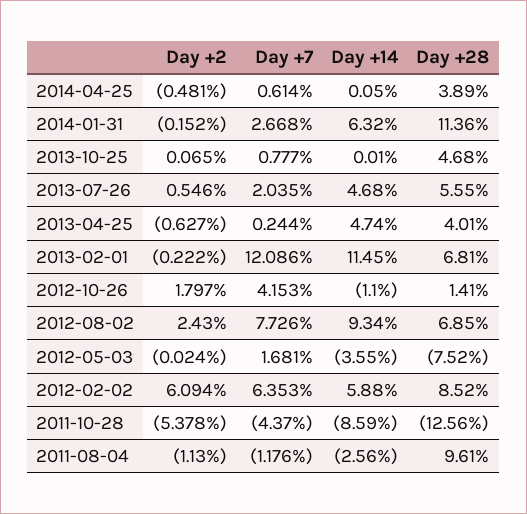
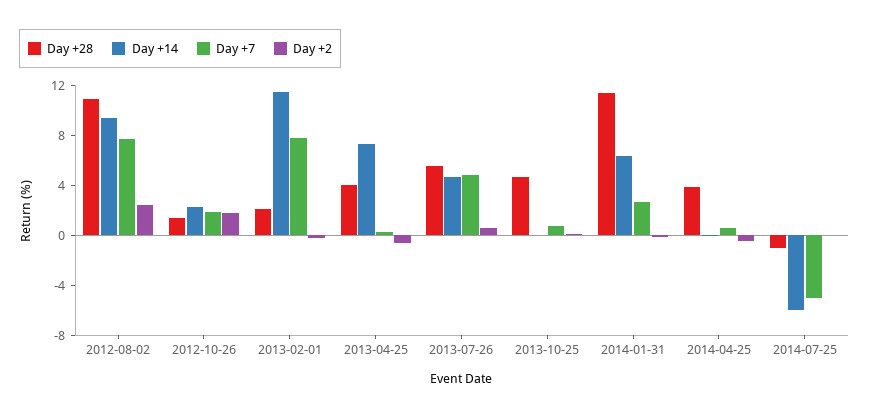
Day +7, 2013-07-26: 2.035 -> 5
Day +14, 2013-04-25: 4.74 -> 7
Day +7, 2013-02-01: 12.086 -> 8
Day +28, 2013-02-01: 6.81 -> 2
Day +7, 2012-10-26: 4.153 -> 2
Day +14, 2012-10-26: -1.1 -> 2
Day +28, 2012-08-02: 6.85 -> 11
Day +2, 2012-05-03: -0.024 -> none
Day +7, 2012-05-03: 1.681 -> none
Day +14, 2012-05-03: -3.55 -> none
Day +28, 2012-05-03: -7.52 -> none
Day +2, 2012-02-02: 6.094 -> none
Day +7, 2012-02-02: 6.353 -> none
Day +14, 2012-02-02: 5.88 -> none
Day +28, 2012-02-02: 8.52 -> none
Day +2, 2011-10-28: -5.378 -> none
Day +7, 2011-10-28: -4.37 -> none
Day +14, 2011-10-28: -8.59 -> none
Day +28, 2011-10-28: -12.56 -> none
Day +2, 2011-08-04: -1.13 -> none
Day +7, 2011-08-04: -1.176 -> none
Day +14, 2011-08-04: -2.56 -> none
Day +28, 2011-08-04: 9.61 -> none
Day +28, 2014-07-25: none -> -1
Day +14, 2014-07-25: none -> -6
Day +7, 2014-07-25: none -> -5
Day +2, 2014-07-25: none -> 0

